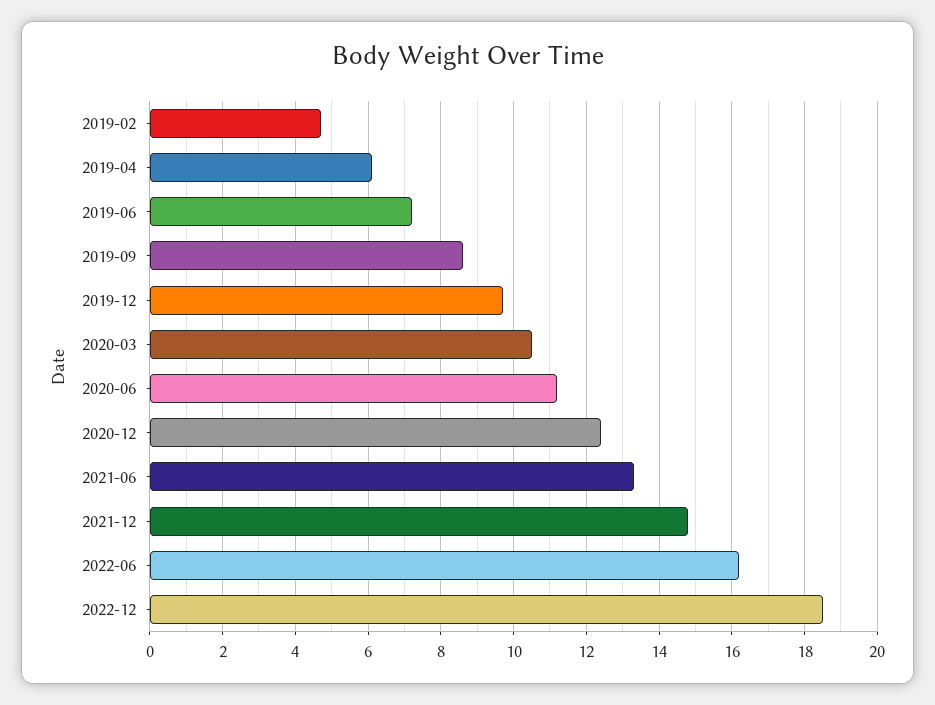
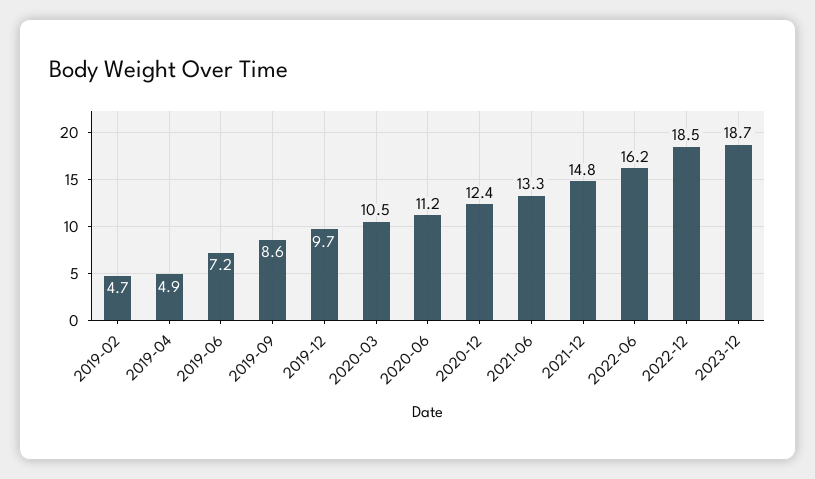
2019-04: 6 -> 4.9
2023-12: none -> 18.7

